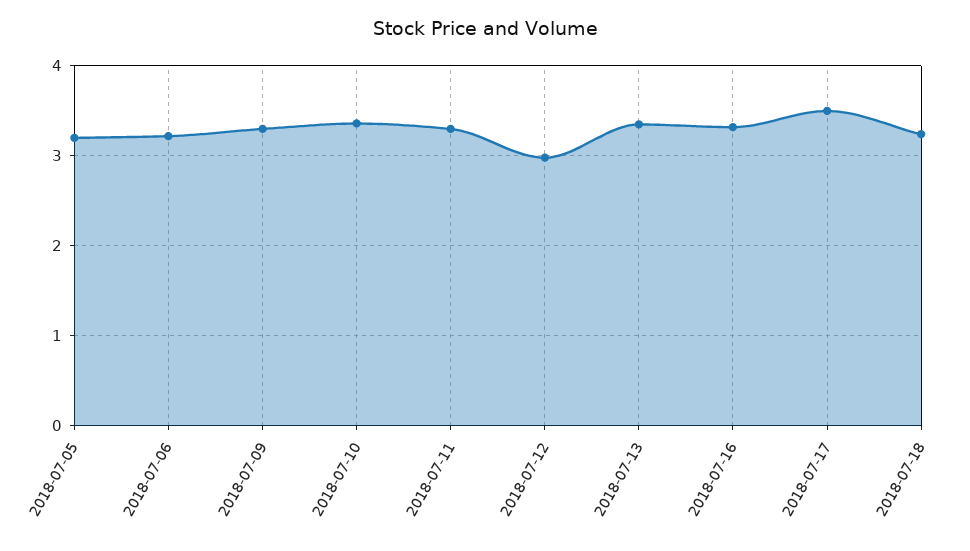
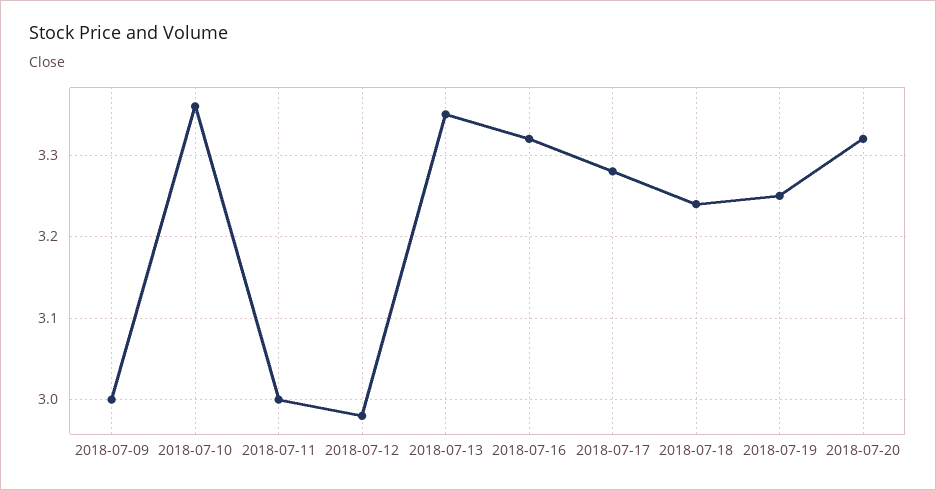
2018-07-05: 3.2 -> none
2018-07-06: 3.2 -> none
2018-07-09: 3.3 -> 3
2018-07-11: 3.3 -> 3
2018-07-17: 3.5 -> 3.28
2018-07-19: none -> 3.25
2018-07-20: none -> 3.32

